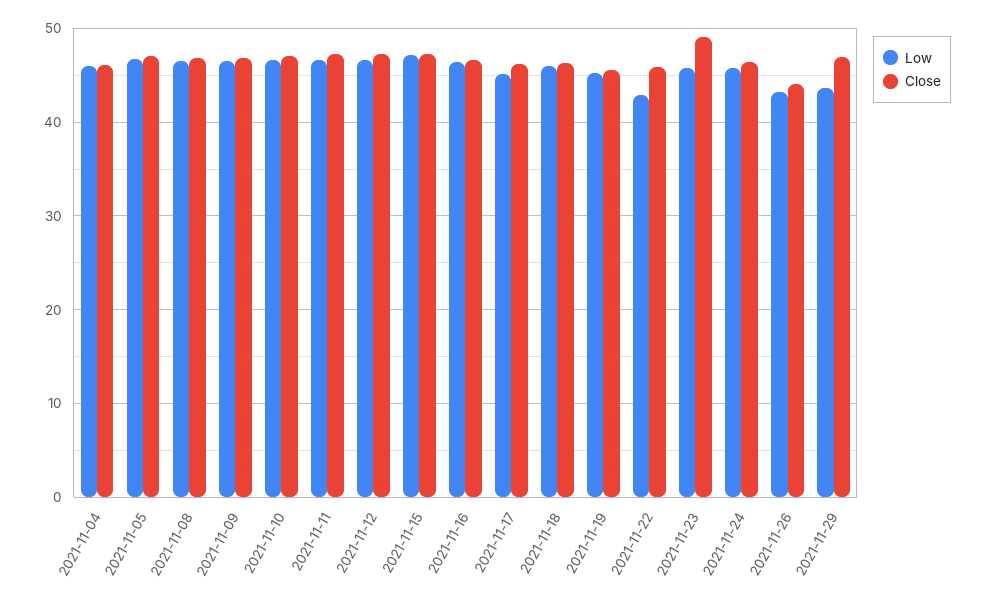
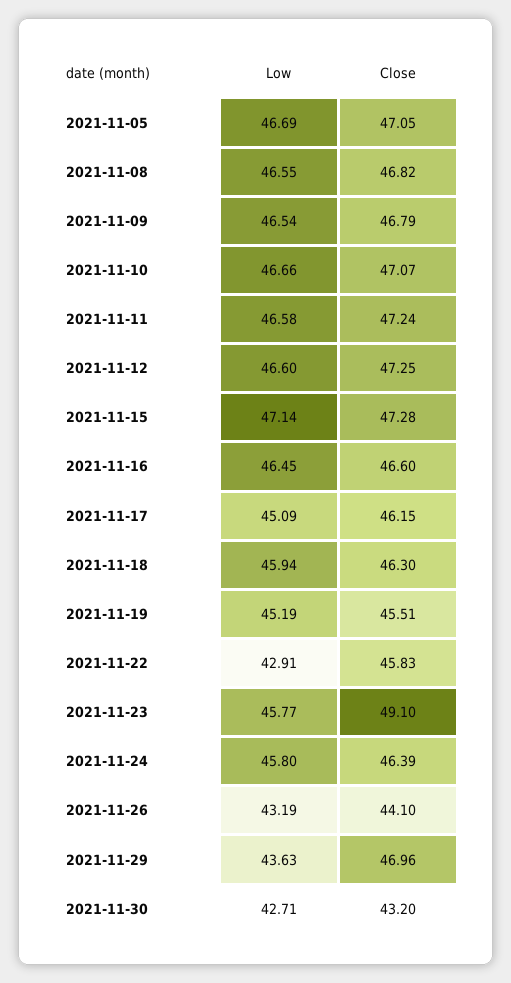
Low, 2021-11-04: 46 -> none
Close, 2021-11-04: 46 -> none
Low, 2021-11-30: none -> 42.71
Close, 2021-11-30: none -> 43.2

